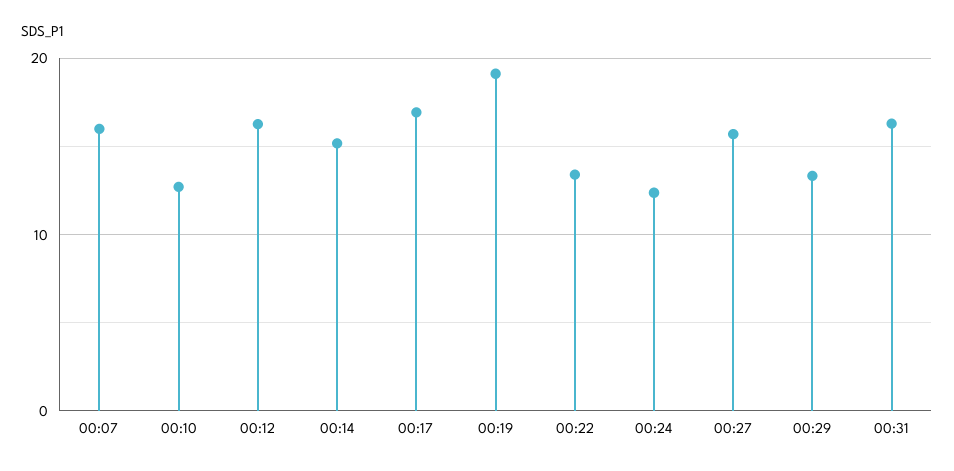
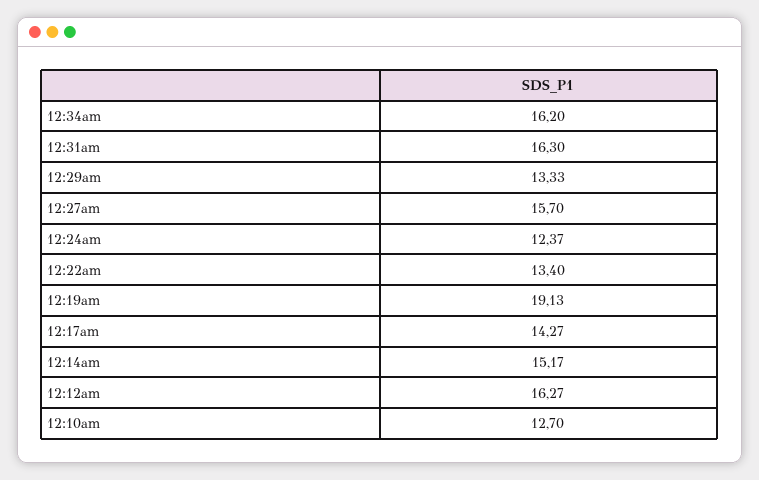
00:07: 16 -> none
00:17: 17 -> 14.27
12:34am: none -> 16.2

